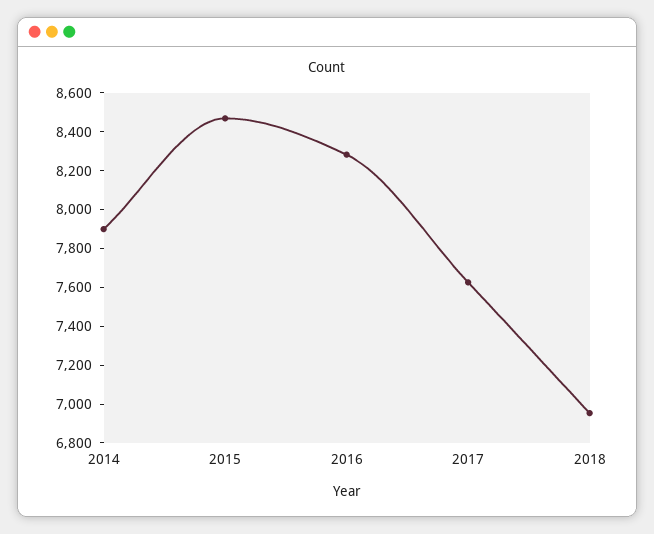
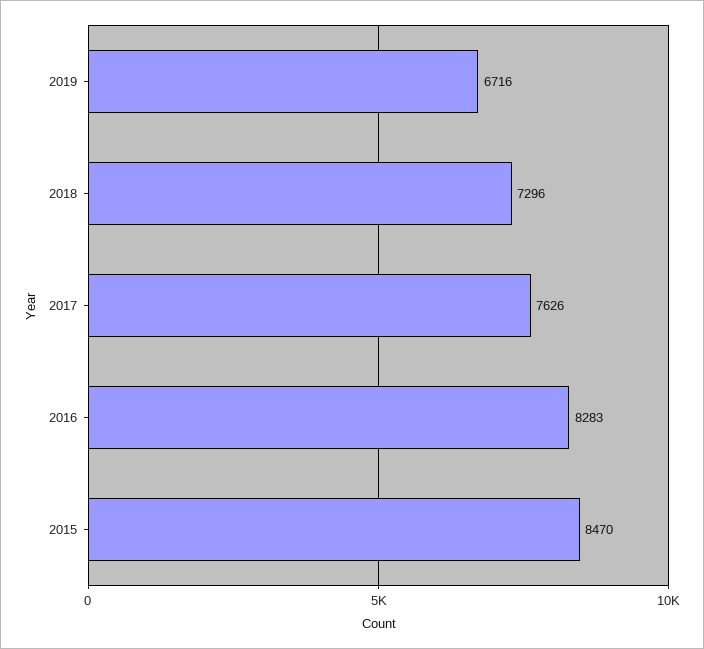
2014: 7900 -> none
2018: 6950 -> 7296
2019: none -> 6716

